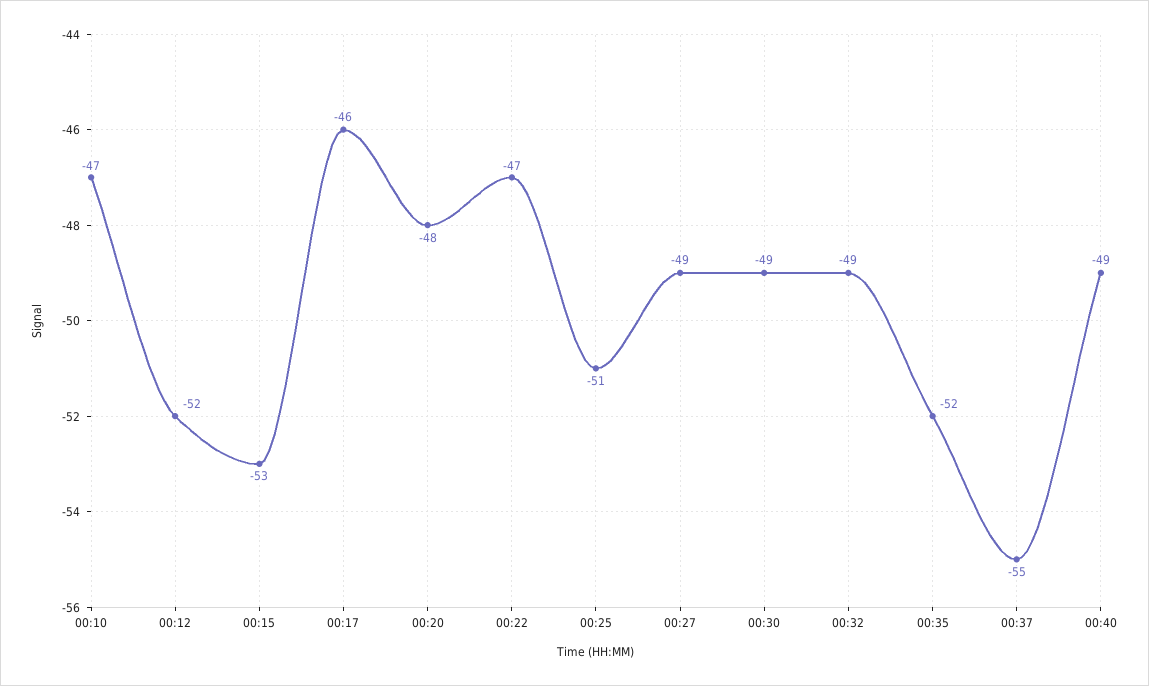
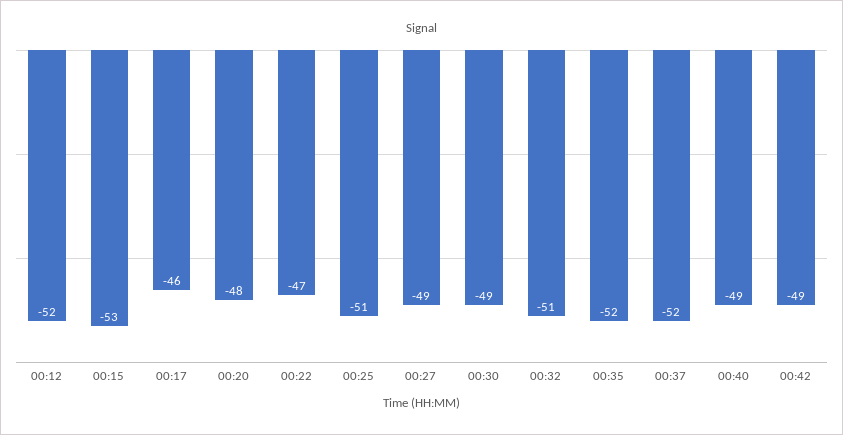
00:10: -47 -> none
00:32: -49 -> -51
00:37: -55 -> -52
00:42: none -> -49

